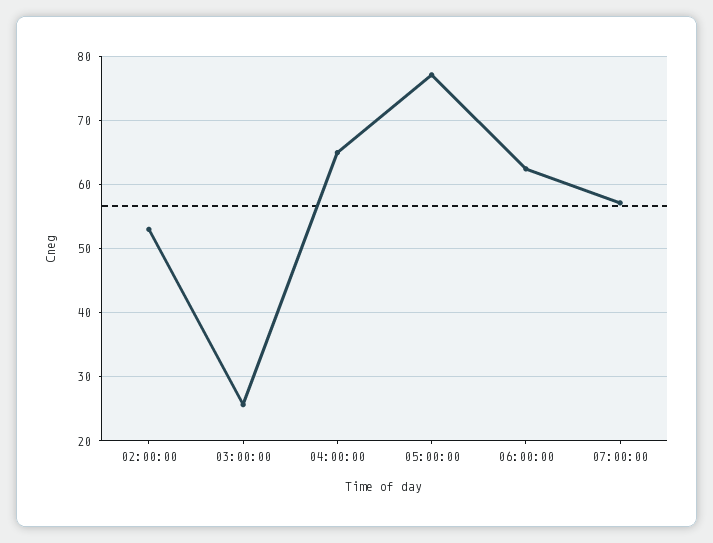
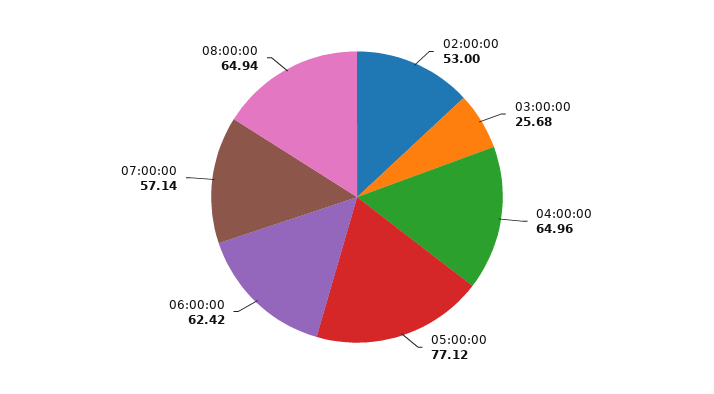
08:00:00: none -> 64.94

